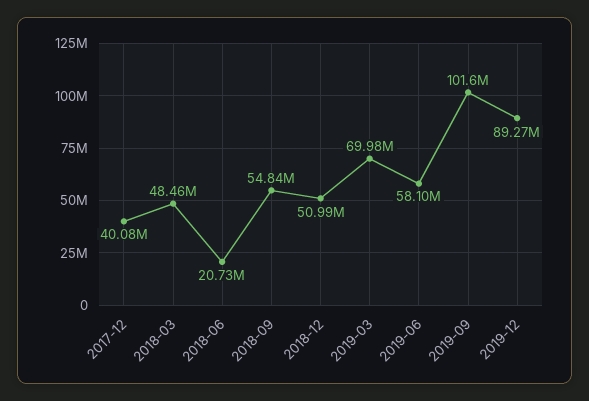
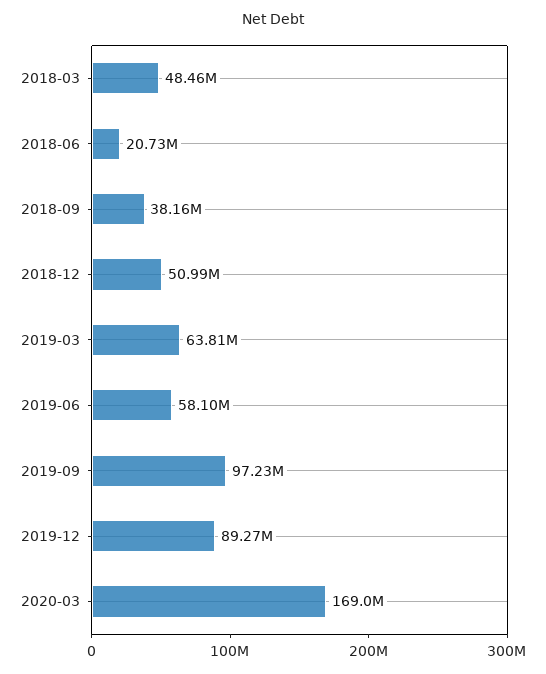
2017-12: 40080000 -> none
2018-09: 54840000 -> 38160000
2019-03: 69980000 -> 63810000
2019-09: 101600000 -> 97230000
2020-03: none -> 169000000

